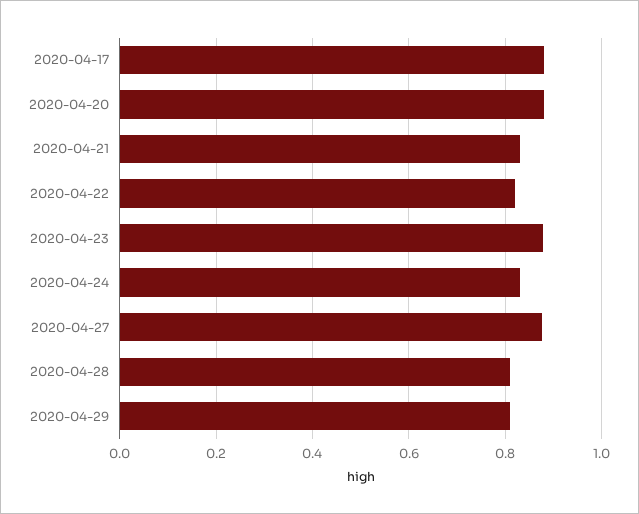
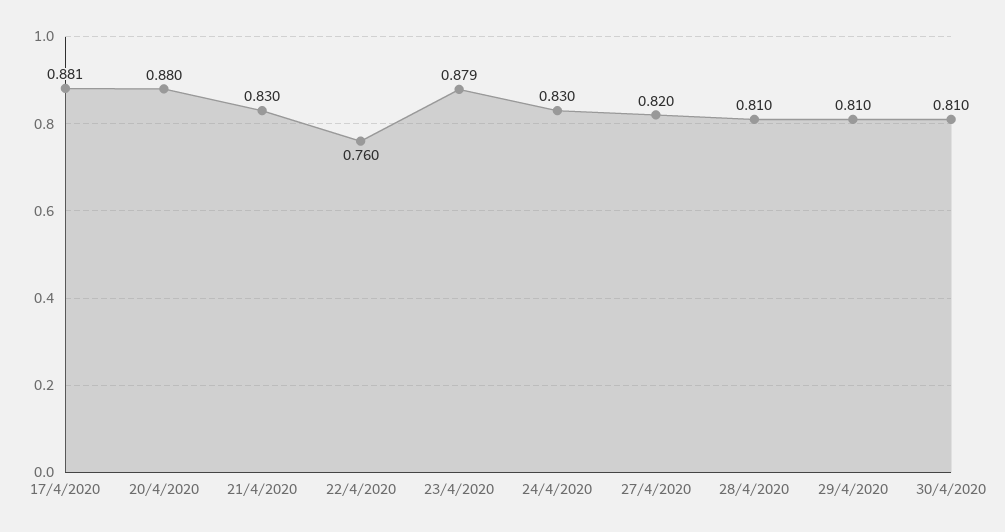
2020-04-22: 0.82 -> 0.76
2020-04-27: 0.88 -> 0.82
30/4/2020: none -> 0.81

